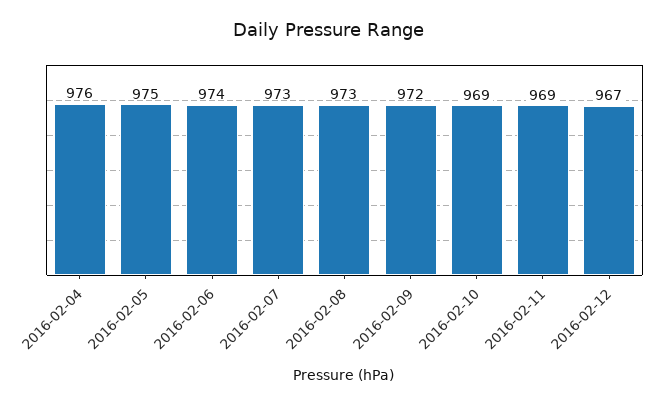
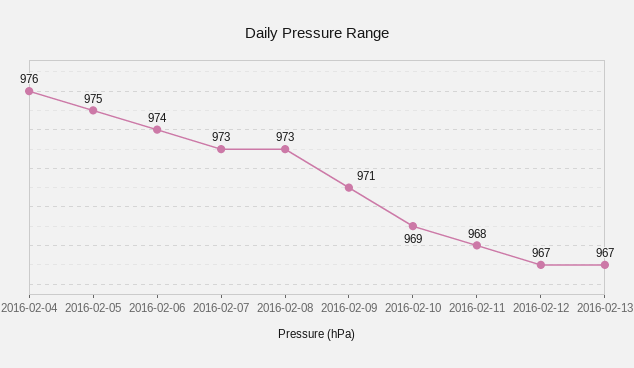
2016-02-09: 972 -> 971
2016-02-11: 969 -> 968
2016-02-13: none -> 967

